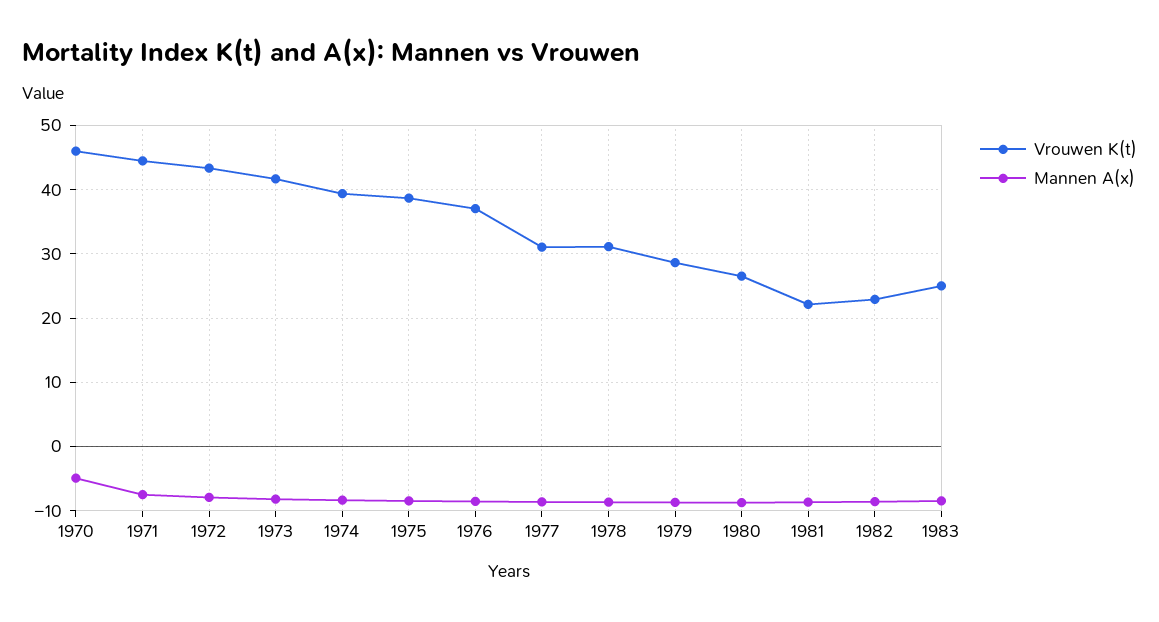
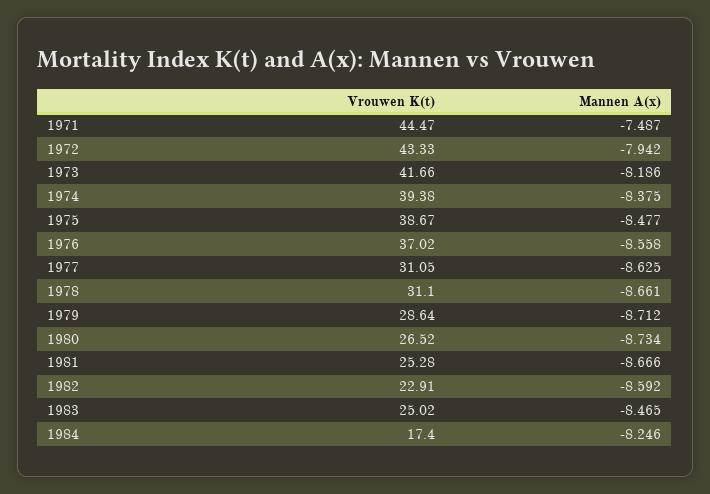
Vrouwen K(t), 1970: 46 -> none
Mannen A(x), 1970: -5 -> none
Vrouwen K(t), 1981: 22 -> 25.28
Vrouwen K(t), 1984: none -> 17.4
Mannen A(x), 1984: none -> -8.246

